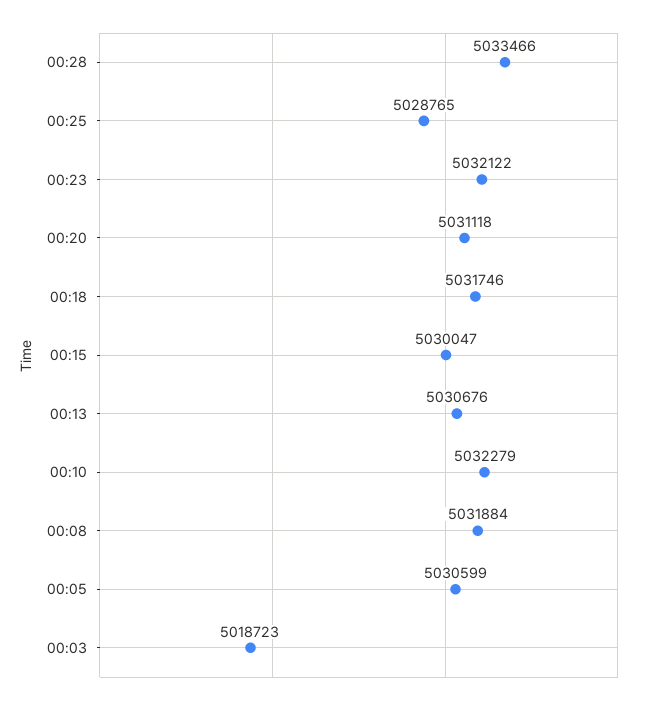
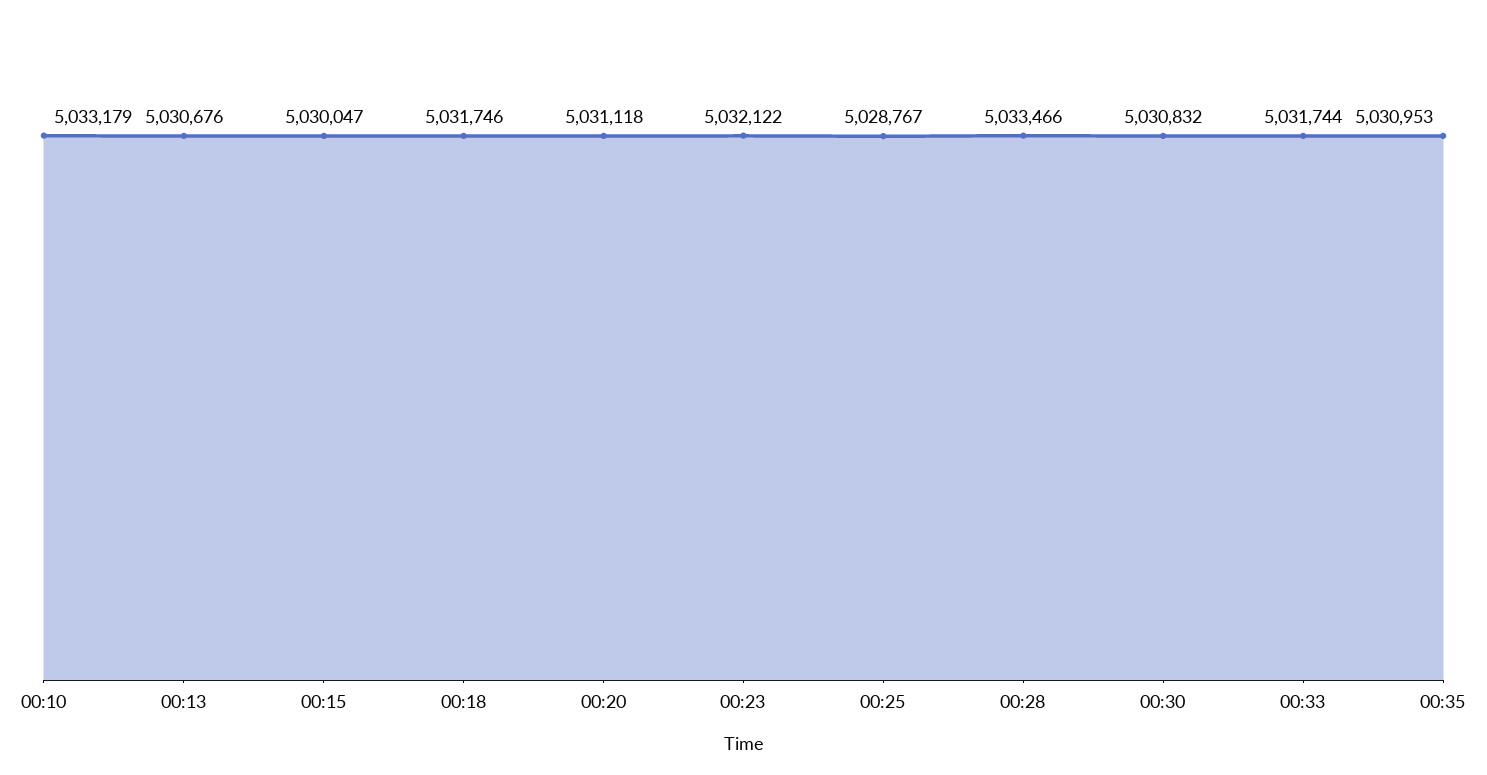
00:25: 5028765 -> 5028767
00:10: 5032279 -> 5033179
00:08: 5031884 -> none
00:05: 5030599 -> none
00:03: 5018723 -> none
00:30: none -> 5030832
00:33: none -> 5031744
00:35: none -> 5030953

